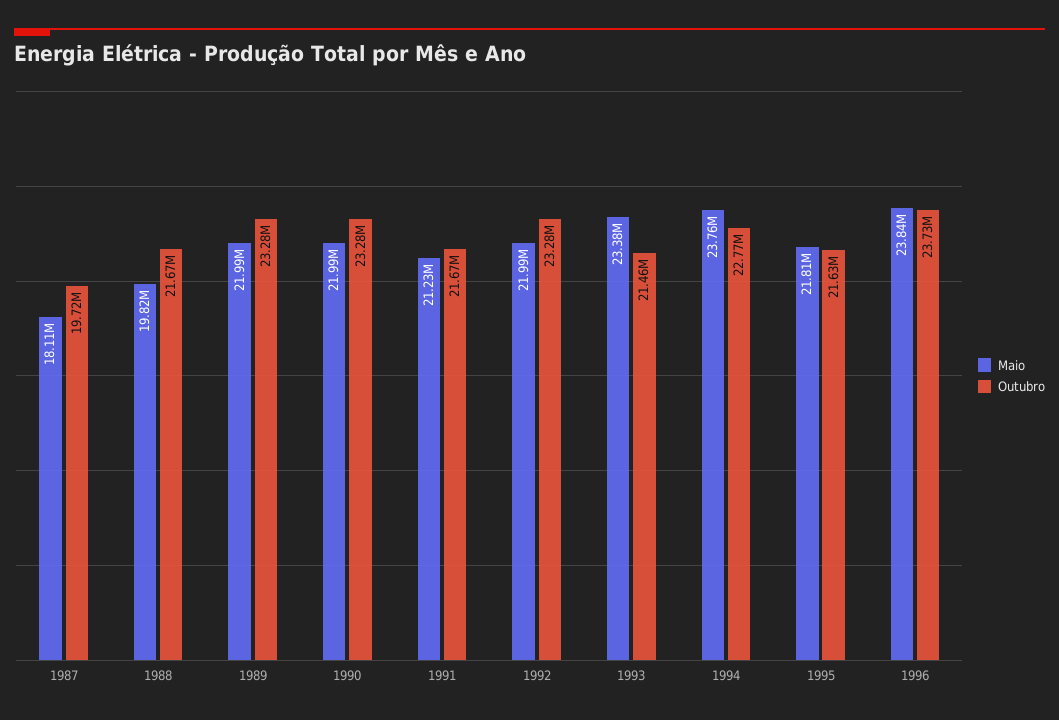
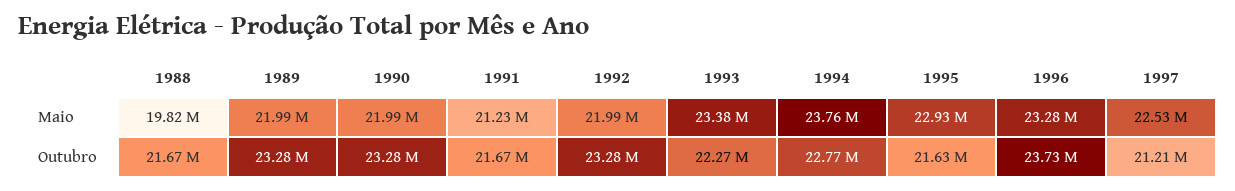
Maio, 1987: 18110000 -> none
Outubro, 1987: 19720000 -> none
Outubro, 1993: 21460000 -> 22270000
Maio, 1995: 21810000 -> 22930000
Maio, 1996: 23840000 -> 23280000
Maio, 1997: none -> 22530000
Outubro, 1997: none -> 21210000

